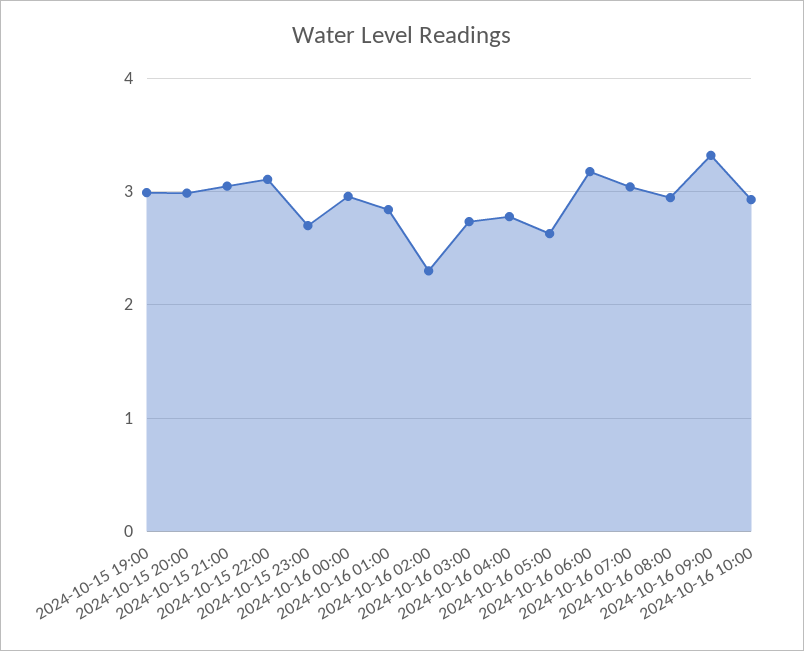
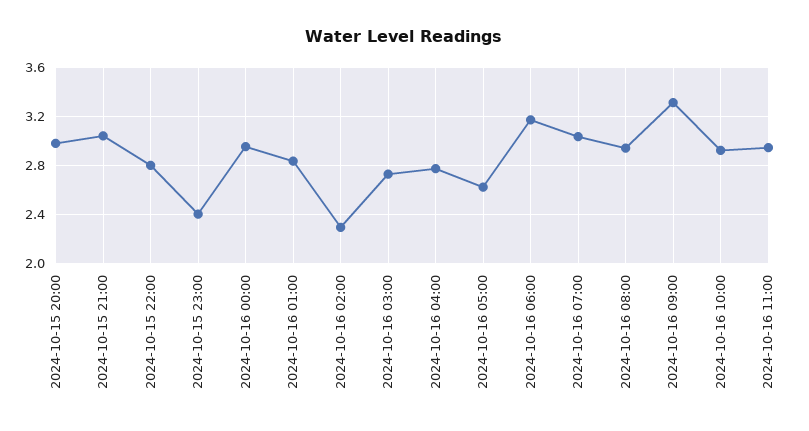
2024-10-15 19:00: 3 -> none
2024-10-15 22:00: 3.1 -> 2.8
2024-10-15 23:00: 2.7 -> 2.4
2024-10-16 11:00: none -> 2.95

